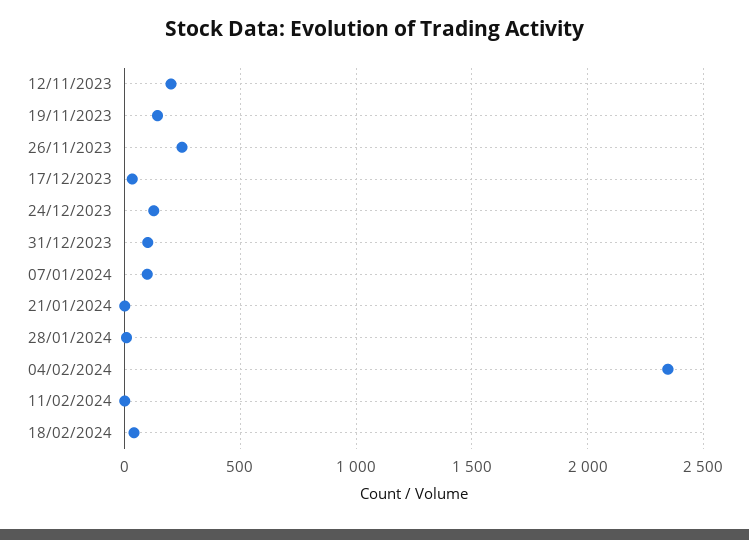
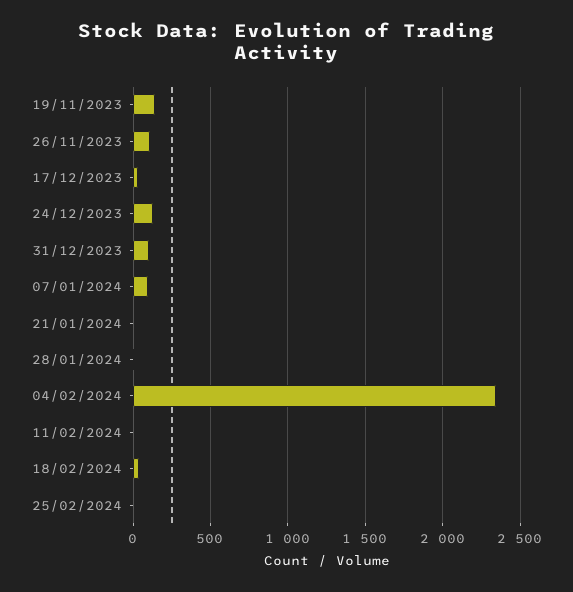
12/11/2023: 200 -> none
26/11/2023: 250 -> 100
25/02/2024: none -> 0

